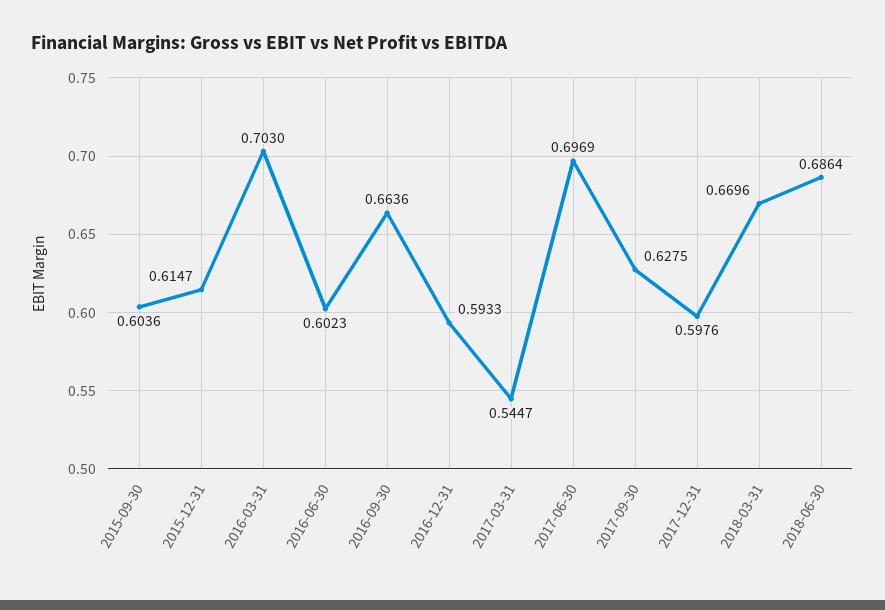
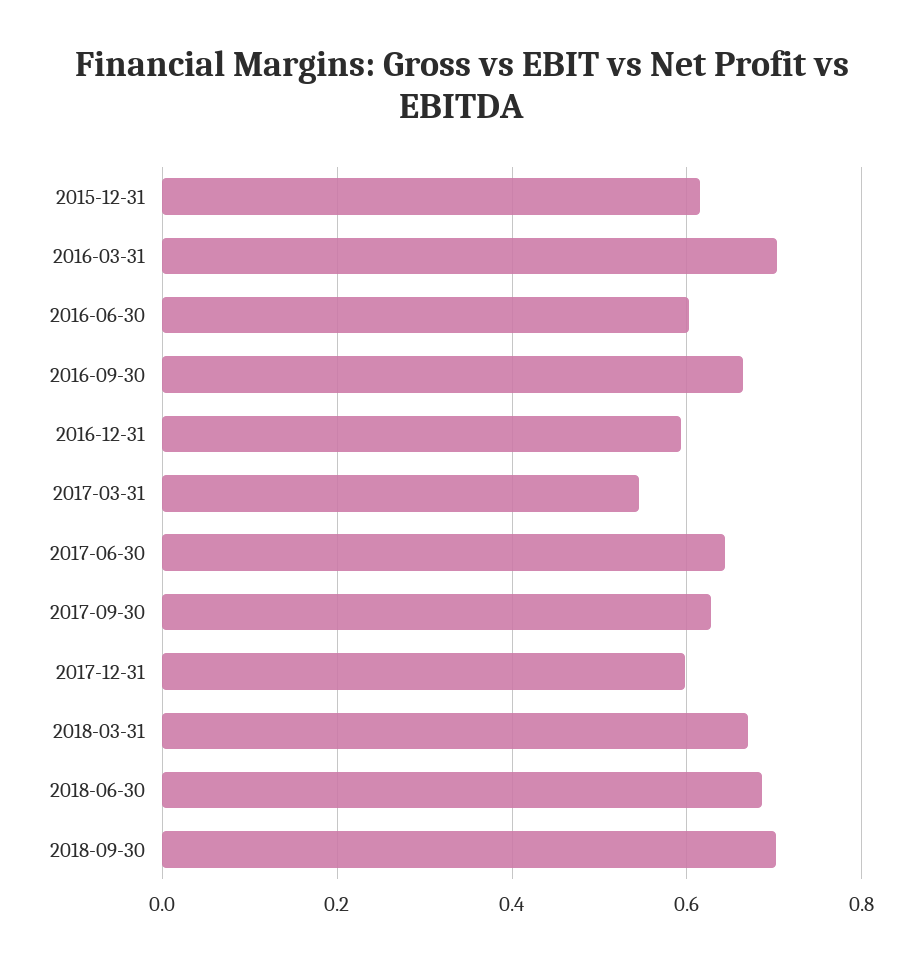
2015-09-30: 0.6036 -> none
2017-06-30: 0.6969 -> 0.64
2018-09-30: none -> 0.7

